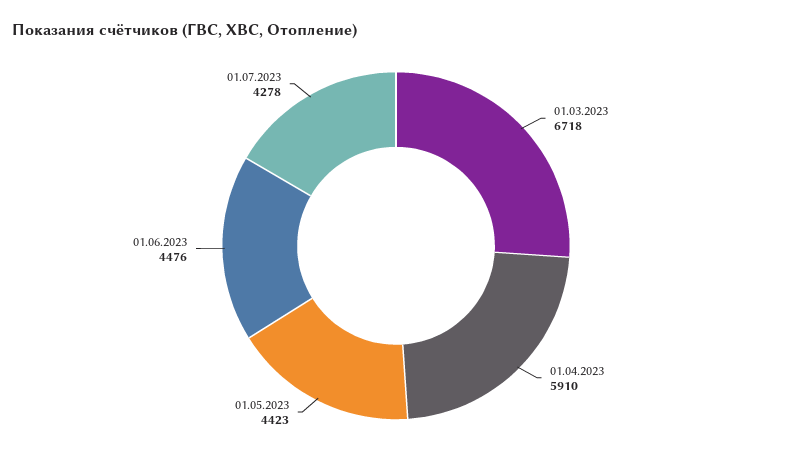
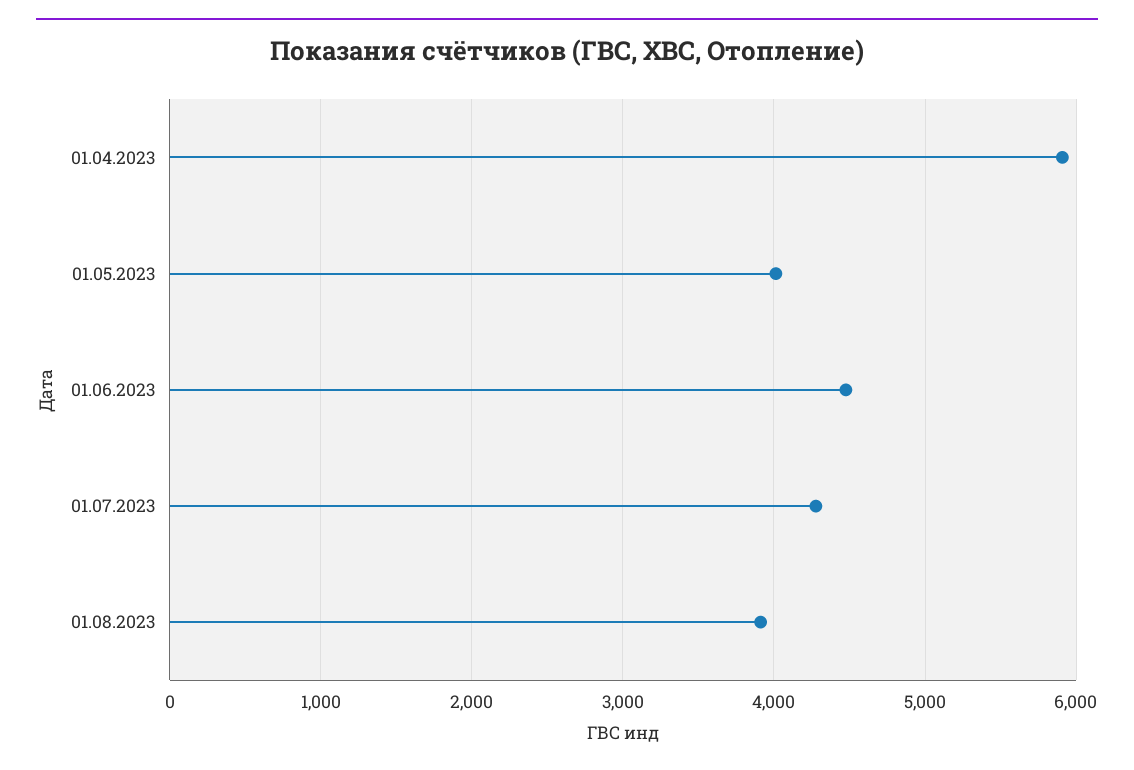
01.03.2023: 6718 -> none
01.05.2023: 4423 -> 4000
01.08.2023: none -> 3900

